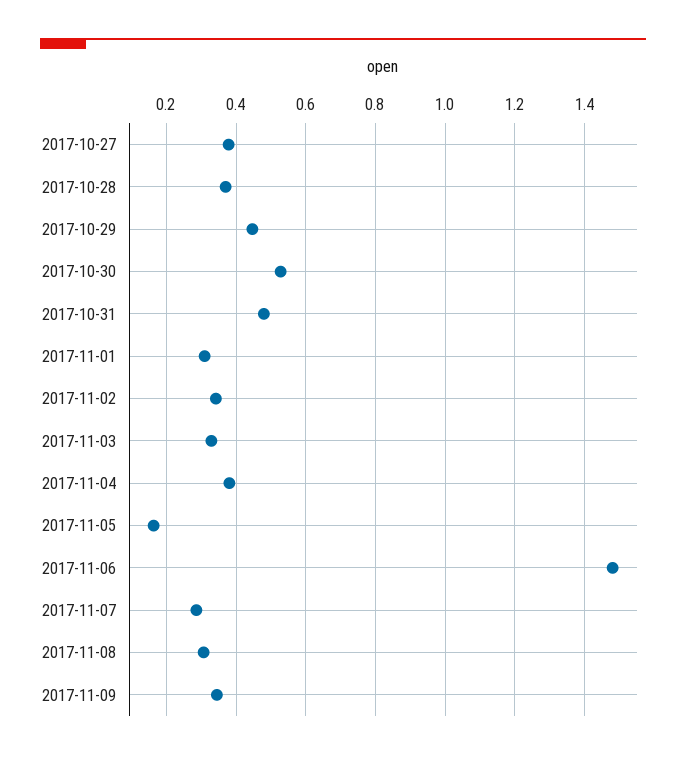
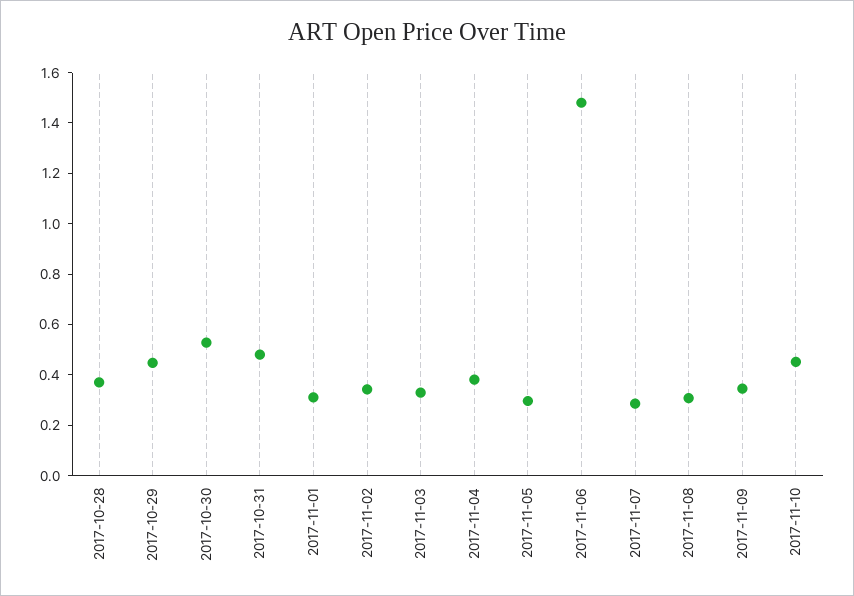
2017-10-27: 0.38 -> none
2017-11-05: 0.16 -> 0.3
2017-11-10: none -> 0.45

